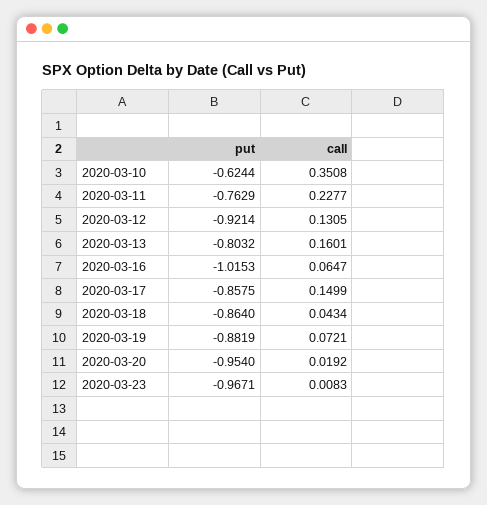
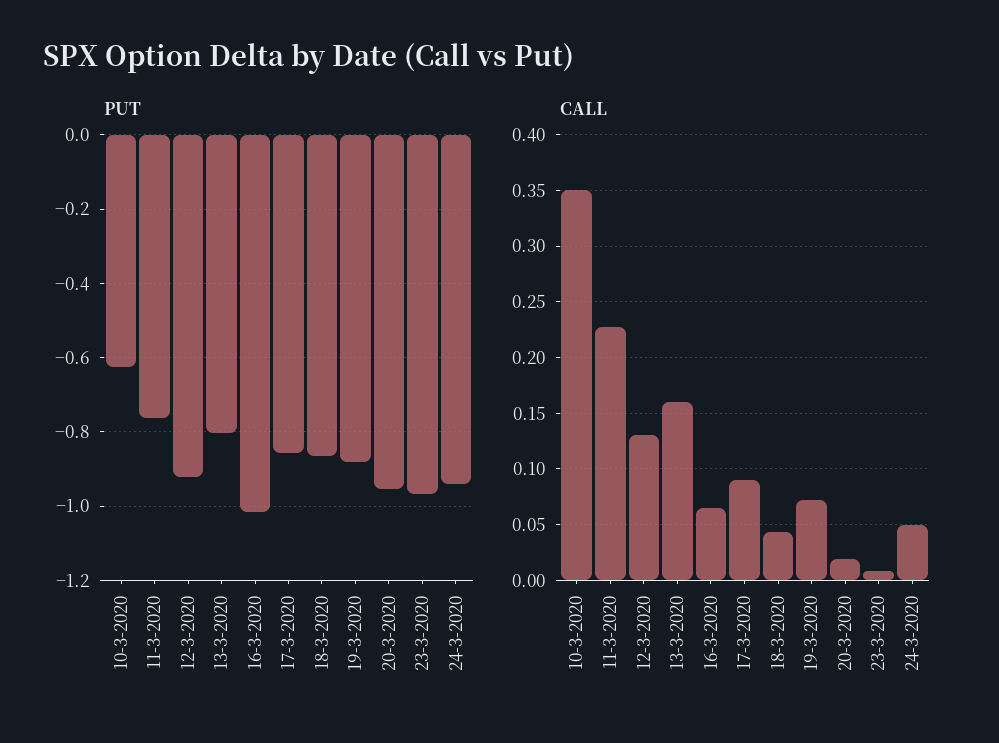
call, 2020-03-17: 0.1499 -> 0.09
put, 24-3-2020: none -> -0.94
call, 24-3-2020: none -> 0.05

